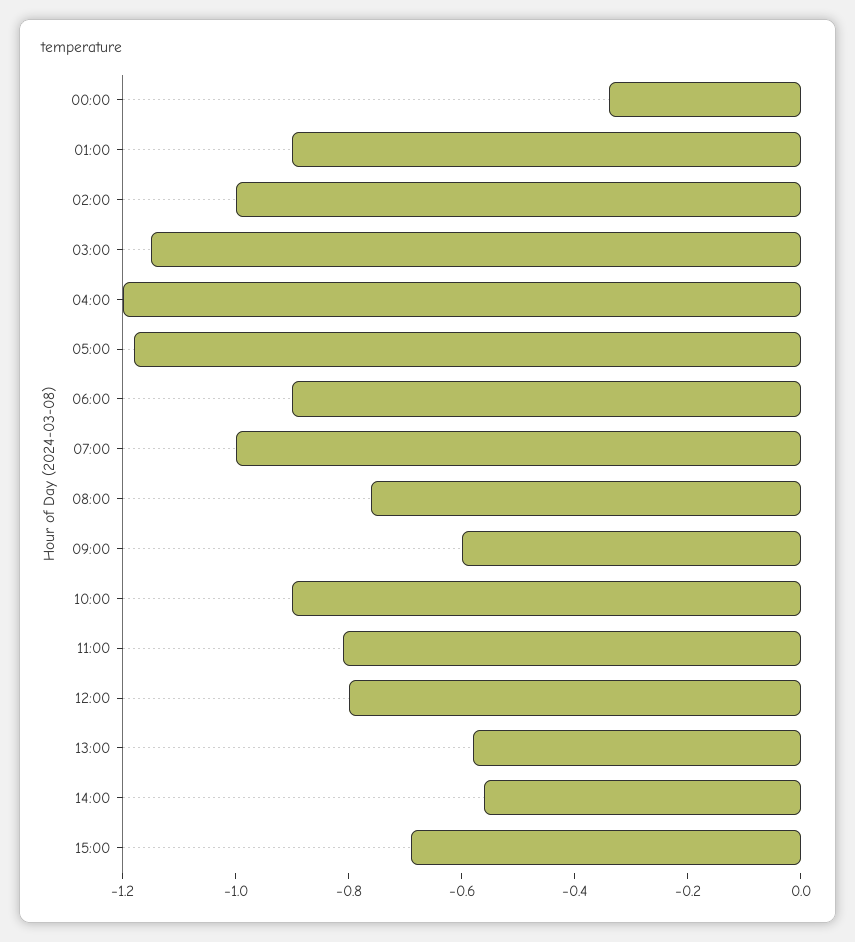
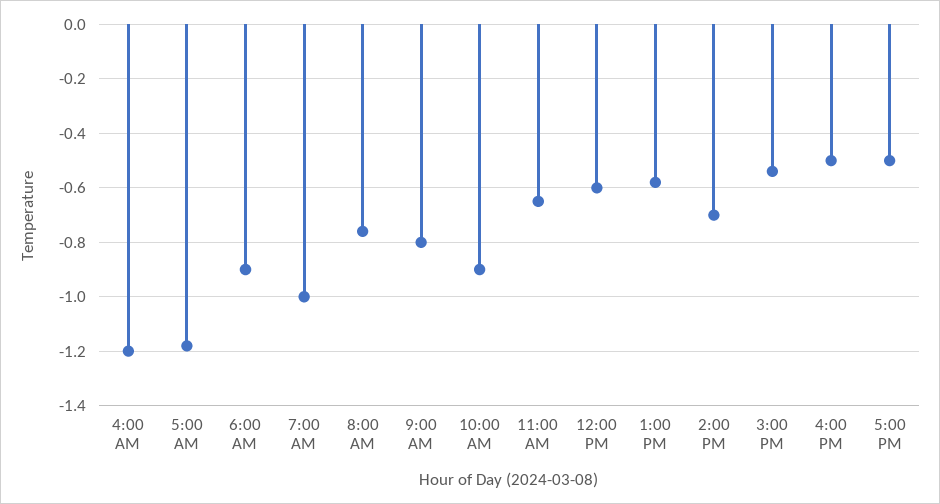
00:00: -0.35 -> none
01:00: -0.9 -> none
02:00: -1 -> none
03:00: -1.15 -> none
09:00: -0.6 -> -0.8
11:00: -0.8 -> -0.65
12:00: -0.8 -> -0.6
14:00: -0.55 -> -0.7
15:00: -0.7 -> -0.55
4:00 PM: none -> -0.5
5:00 PM: none -> -0.5

